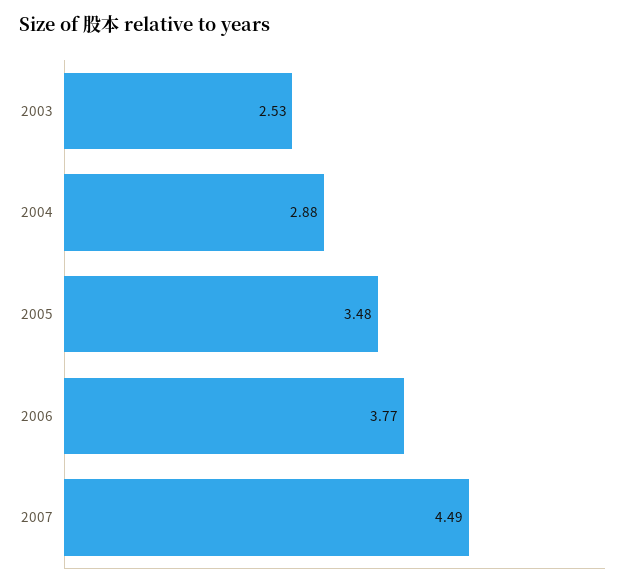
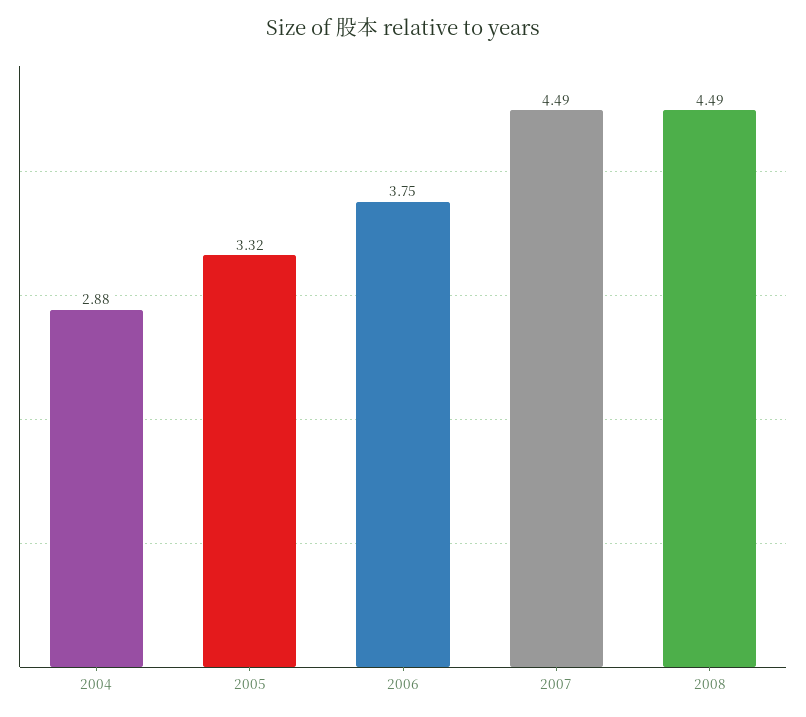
2003: 2.53 -> none
2005: 3.48 -> 3.32
2006: 3.77 -> 3.75
2008: none -> 4.49

